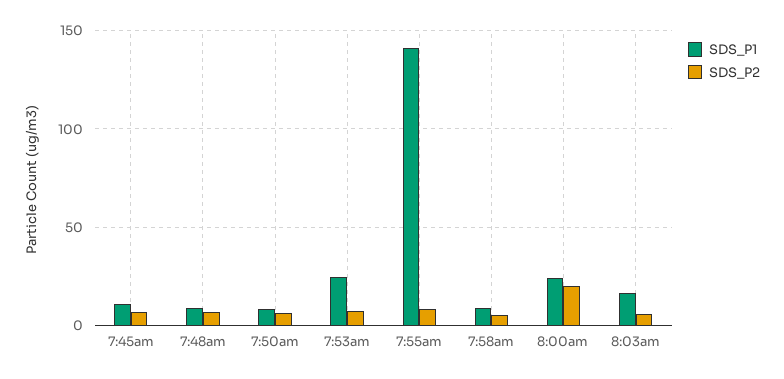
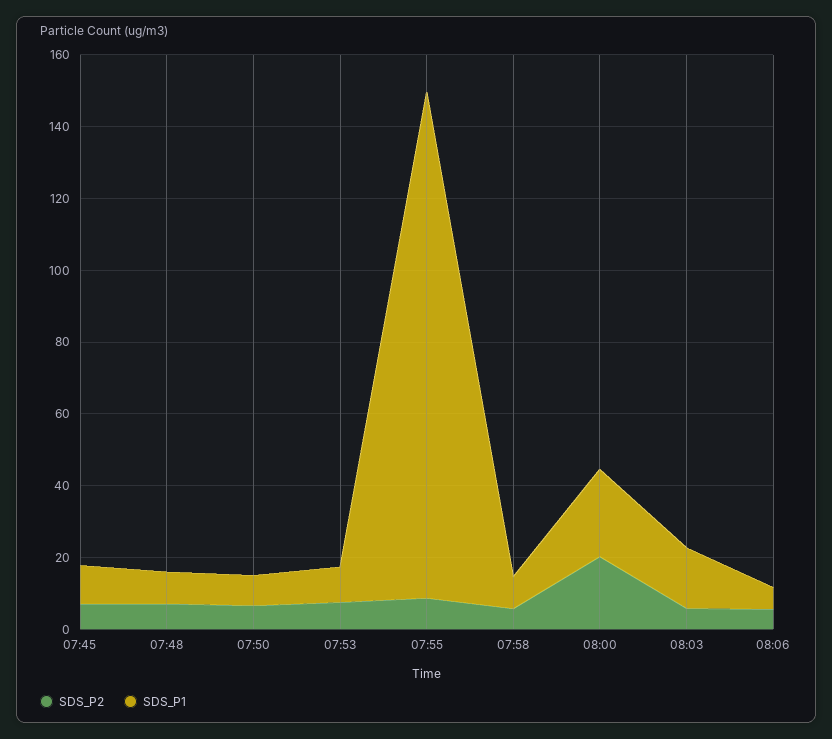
SDS_P1, 7:53am: 25 -> 10
SDS_P2, 08:06: none -> 5
SDS_P1, 08:06: none -> 5

